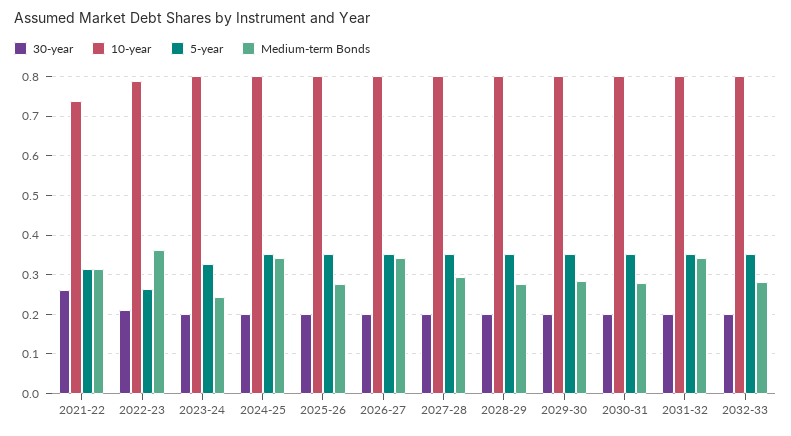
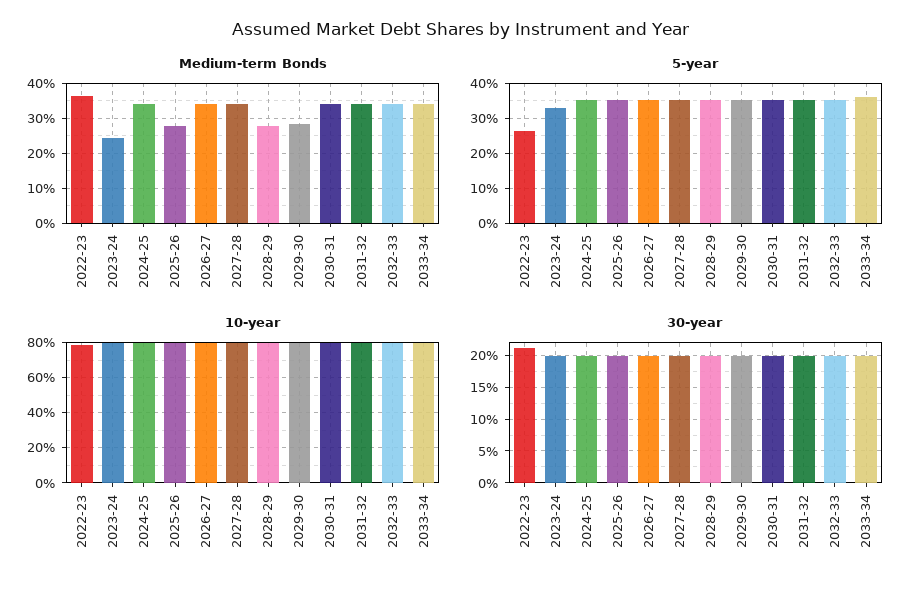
30-year, 2021-22: 0.26 -> none
10-year, 2021-22: 0.74 -> none
5-year, 2021-22: 0.32 -> none
Medium-term Bonds, 2021-22: 0.32 -> none
Medium-term Bonds, 2027-28: 0.3 -> 0.34
Medium-term Bonds, 2030-31: 0.28 -> 0.34
Medium-term Bonds, 2032-33: 0.28 -> 0.34
Medium-term Bonds, 2033-34: none -> 0.34
5-year, 2033-34: none -> 0.36
10-year, 2033-34: none -> 0.8
30-year, 2033-34: none -> 0.2

